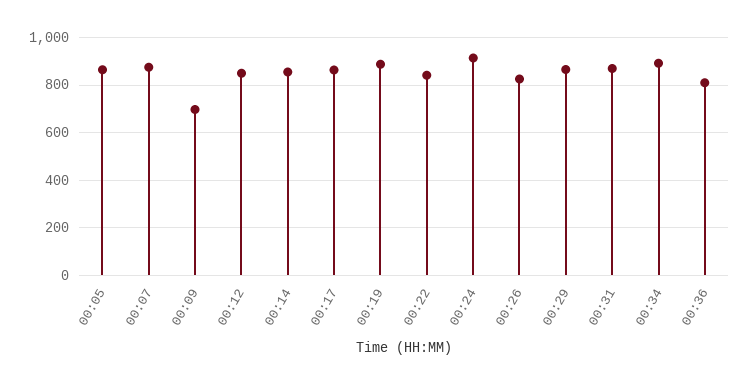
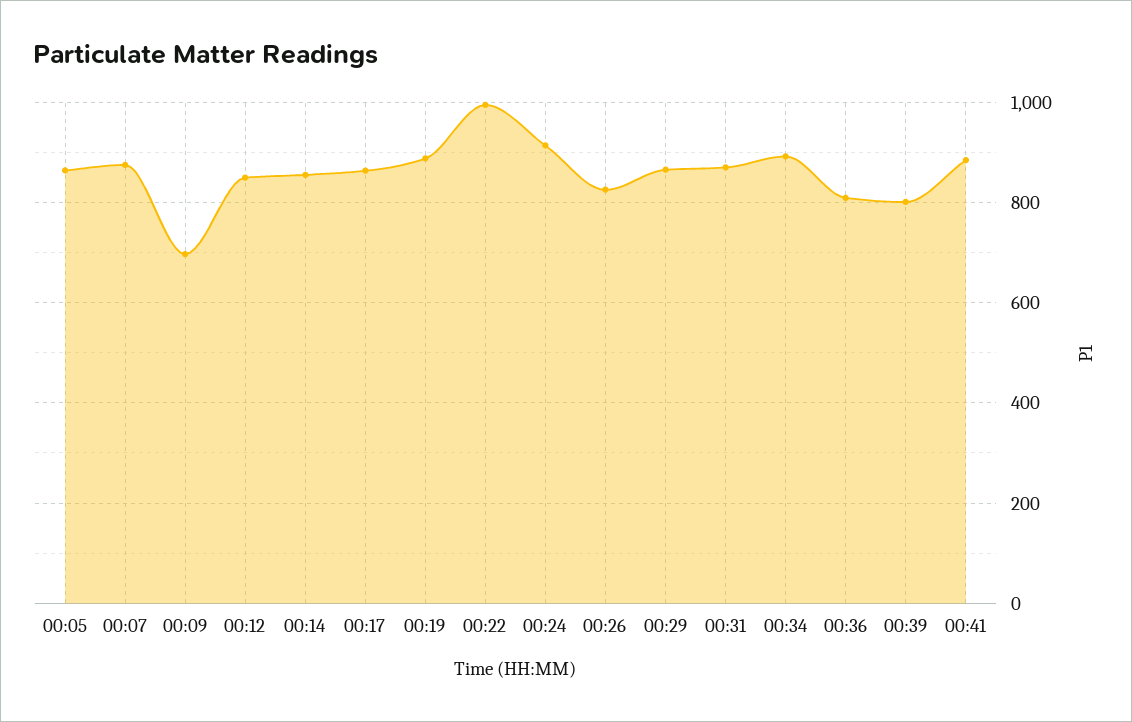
00:22: 850 -> 1000
00:39: none -> 800
00:41: none -> 880

